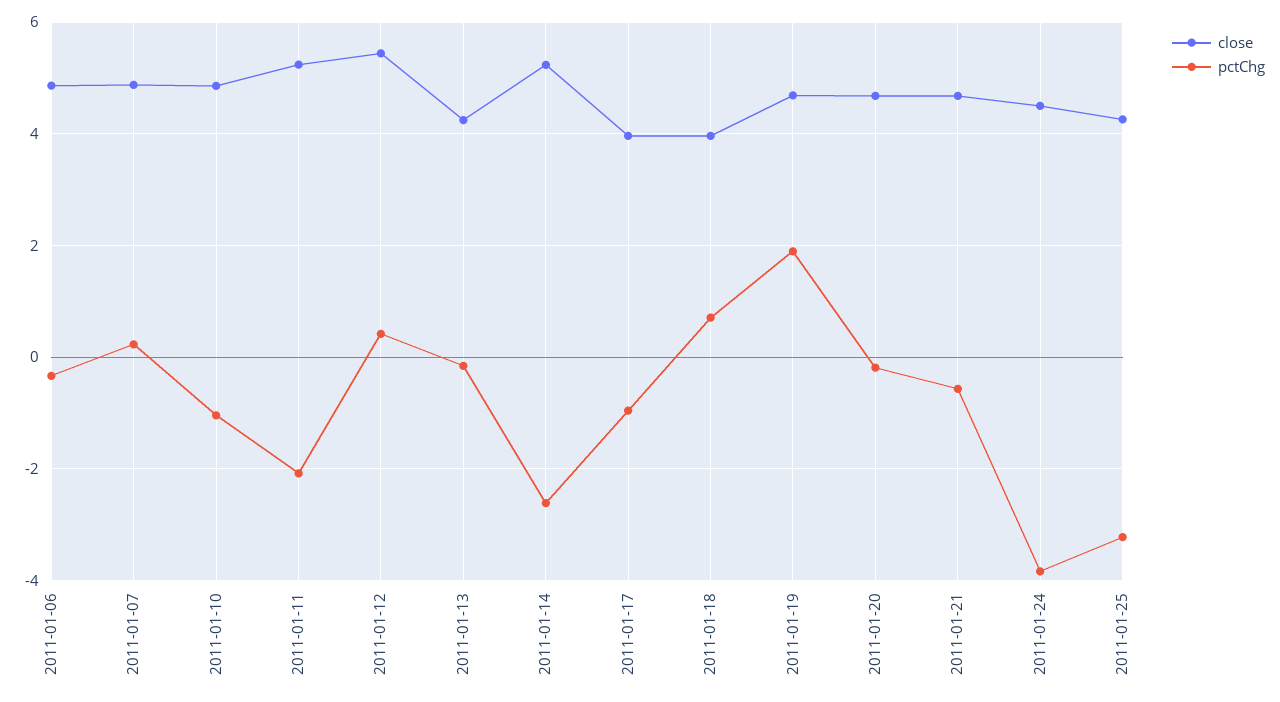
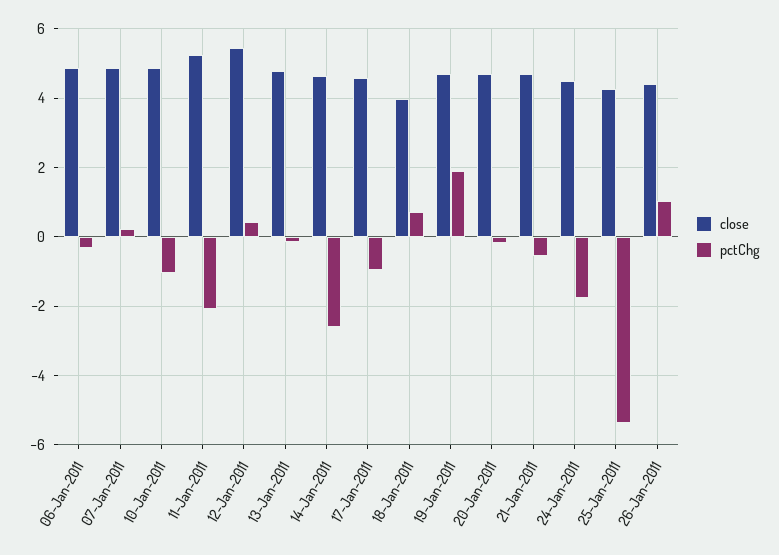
close, 2011-01-13: 4.2 -> 4.8
close, 2011-01-14: 5.2 -> 4.6
close, 2011-01-17: 4 -> 4.6
pctChg, 2011-01-24: -3.8 -> -1.8
pctChg, 2011-01-25: -3.2 -> -5.4
close, 26-Jan-2011: none -> 4.4
pctChg, 26-Jan-2011: none -> 1

